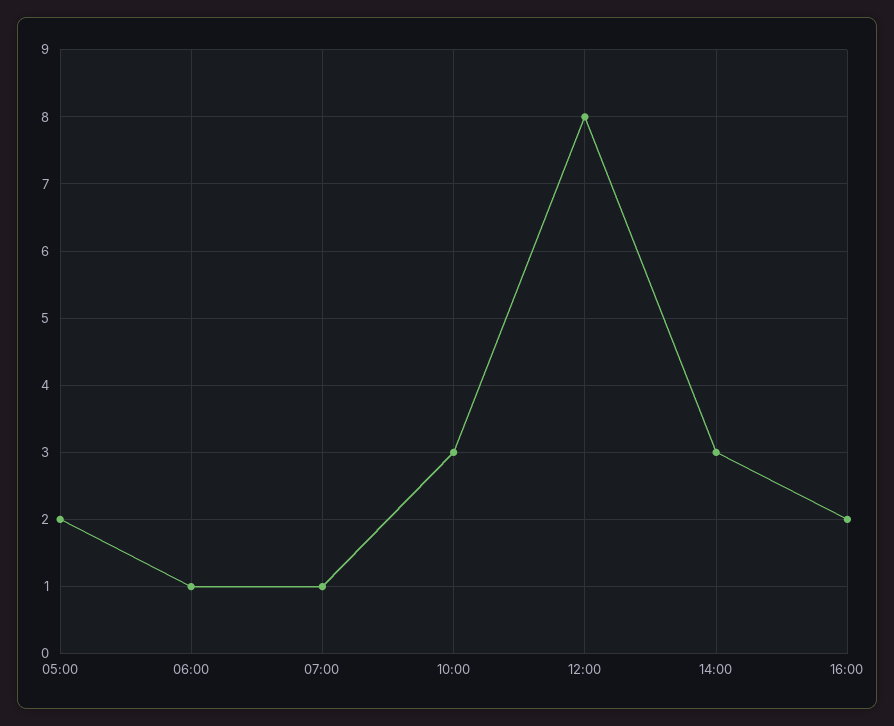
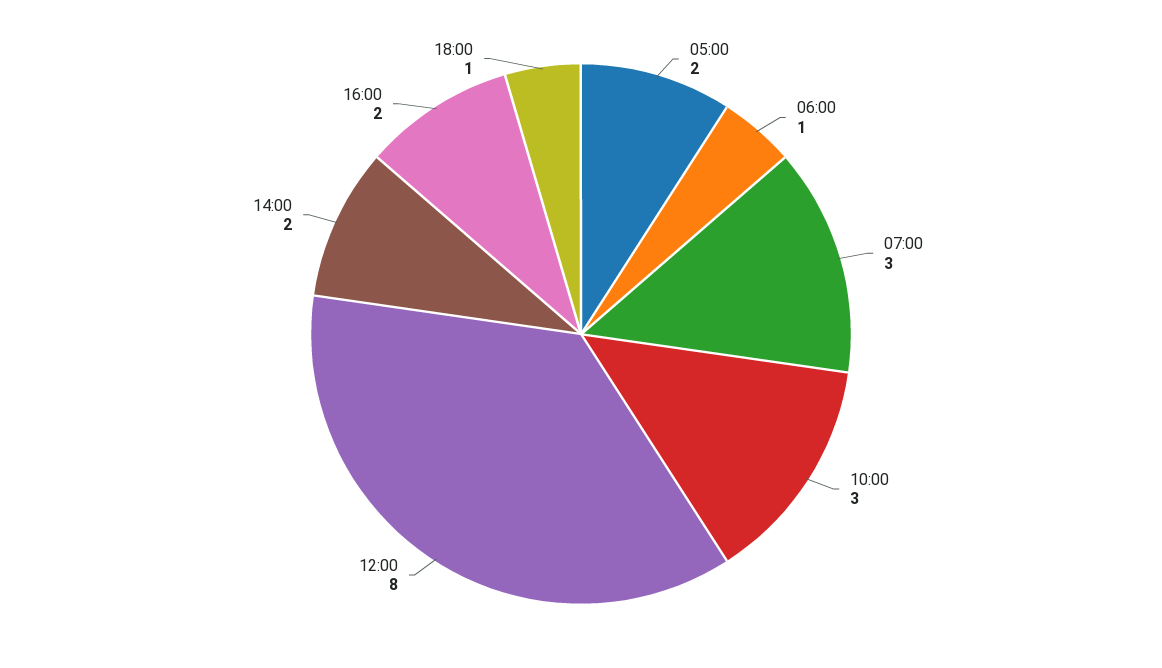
07:00: 1 -> 3
14:00: 3 -> 2
18:00: none -> 1

